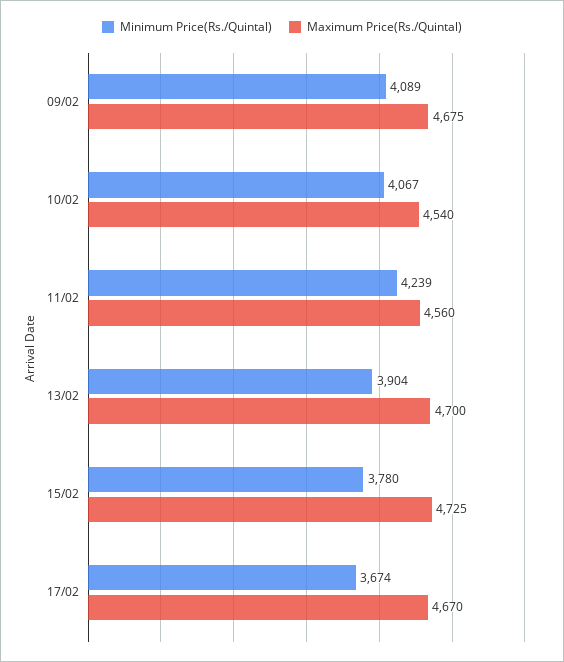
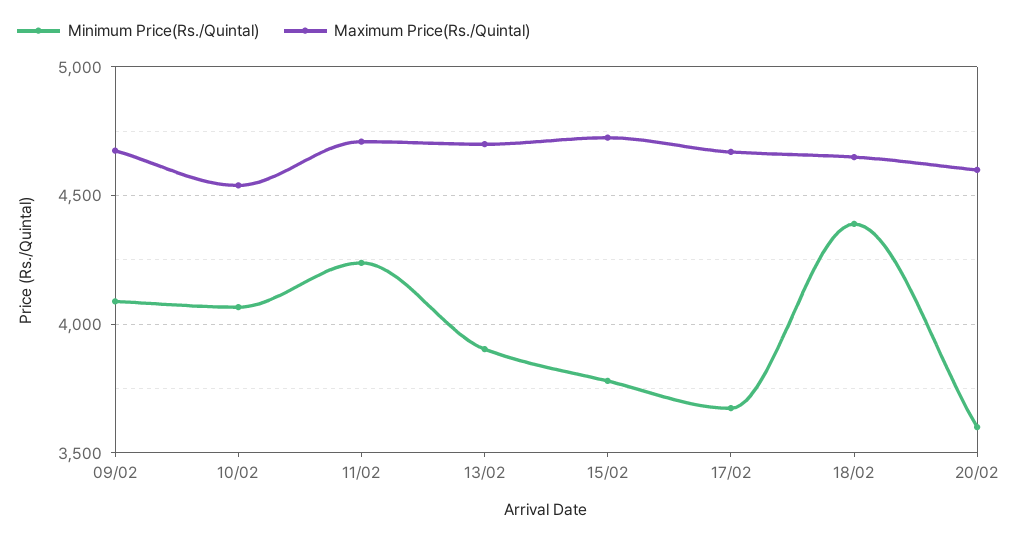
Maximum Price(Rs./Quintal), 11/02: 4560 -> 4700
Minimum Price(Rs./Quintal), 18/02: none -> 4400
Maximum Price(Rs./Quintal), 18/02: none -> 4650
Minimum Price(Rs./Quintal), 20/02: none -> 3600
Maximum Price(Rs./Quintal), 20/02: none -> 4600

